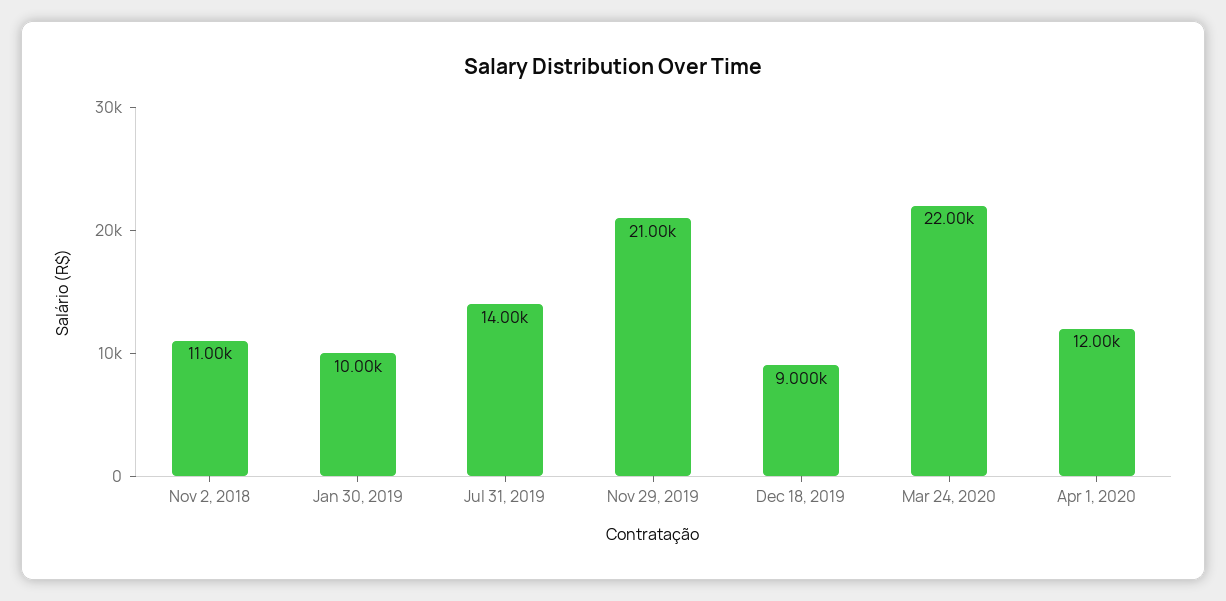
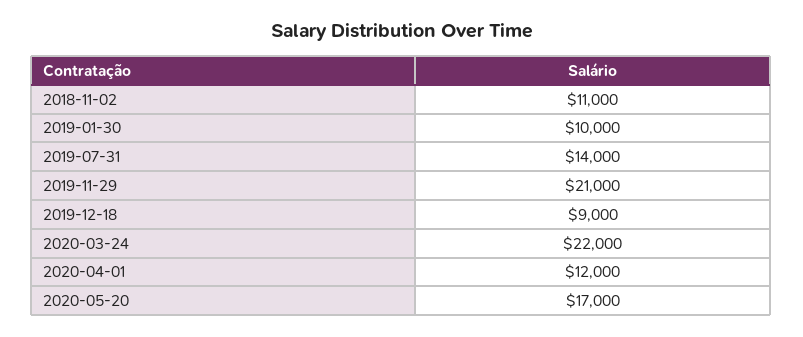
2020-05-20: none -> 17000

